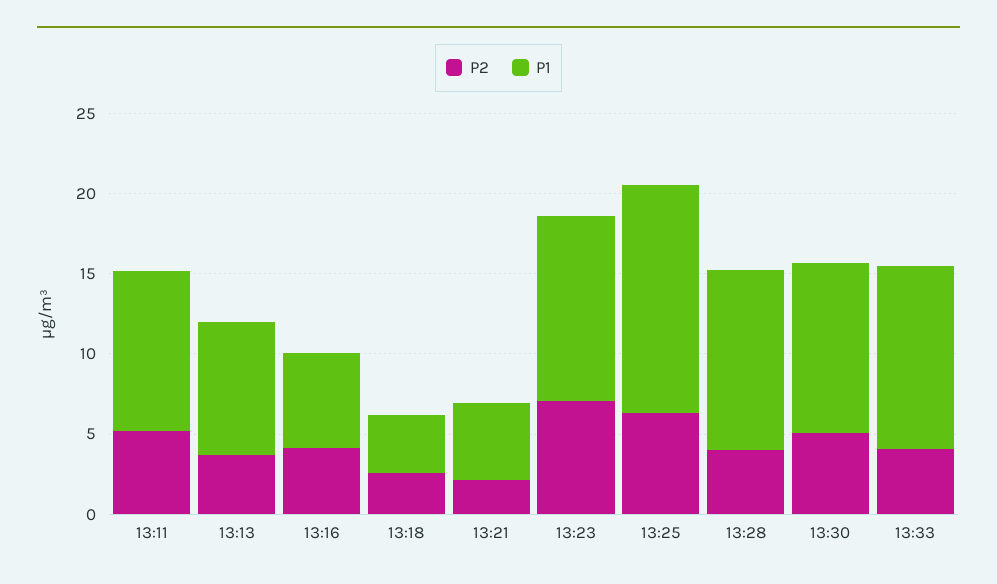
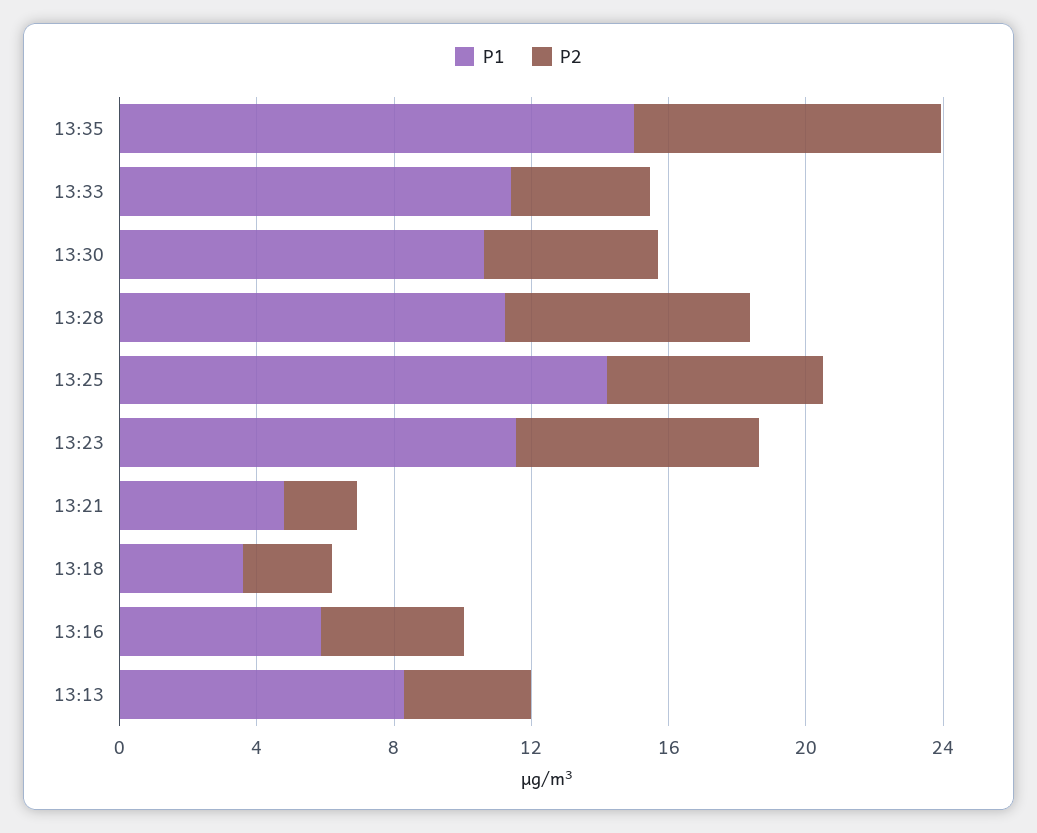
P2, 13:11: 5 -> none
P1, 13:11: 10 -> none
P2, 13:28: 4 -> 7
P1, 13:35: none -> 15
P2, 13:35: none -> 9

